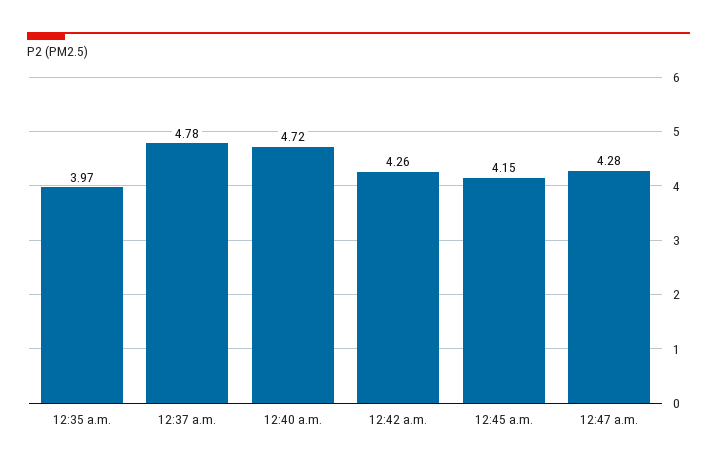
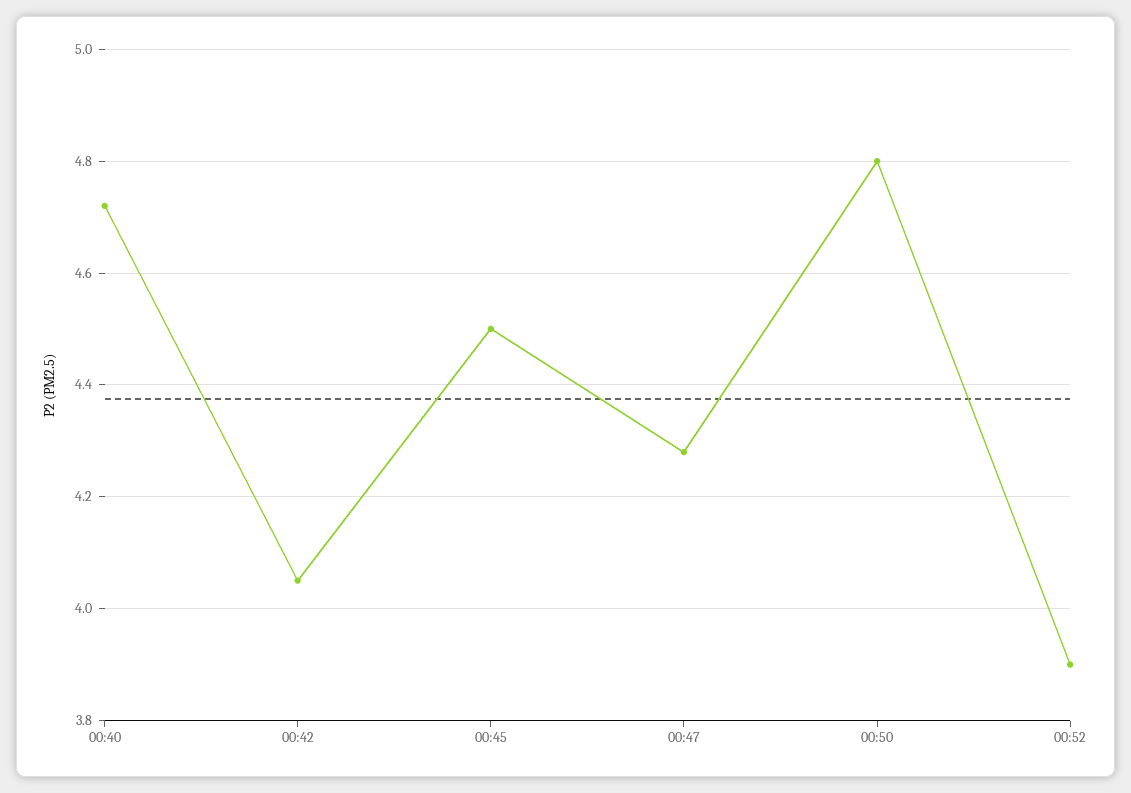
12:35 a.m.: 3.97 -> none
12:37 a.m.: 4.78 -> none
12:42 a.m.: 4.26 -> 4.05
12:45 a.m.: 4.15 -> 4.5
00:50: none -> 4.8
00:52: none -> 3.9

